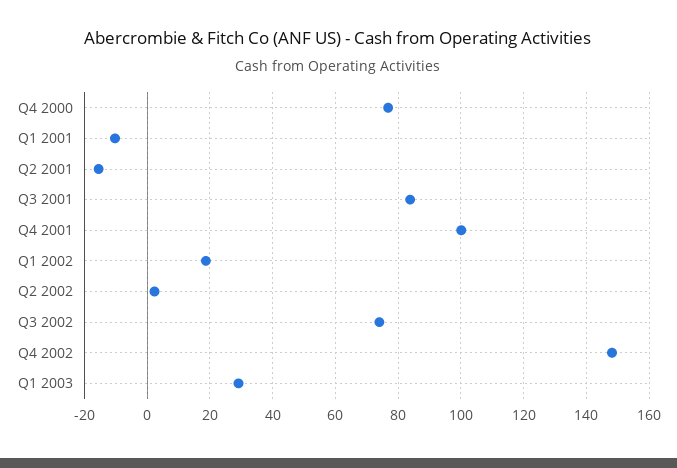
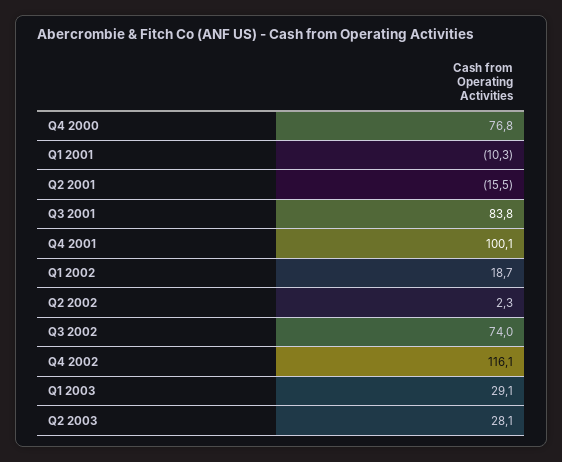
Q4 2002: 148 -> 116.1
Q2 2003: none -> 28.1

